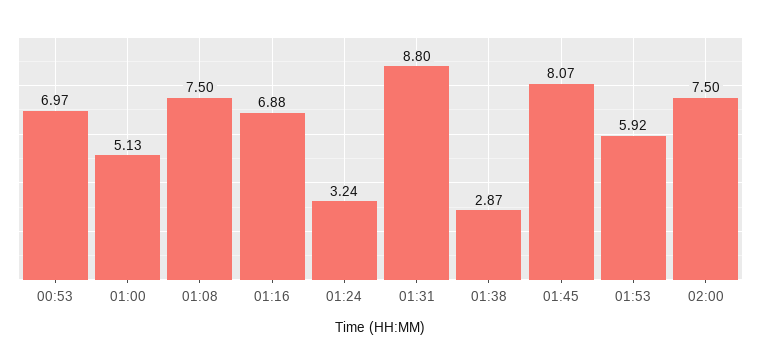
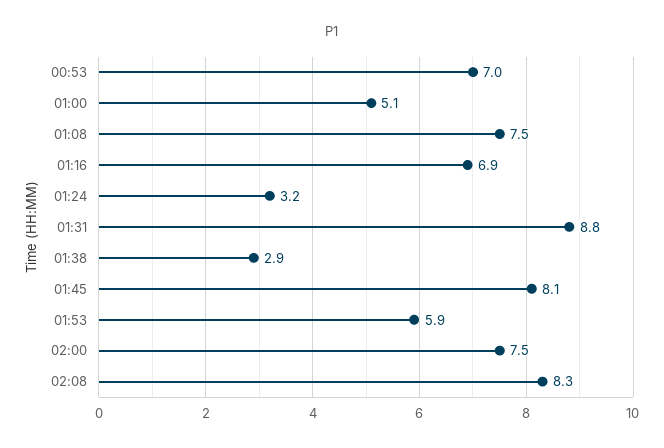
02:08: none -> 8.3

